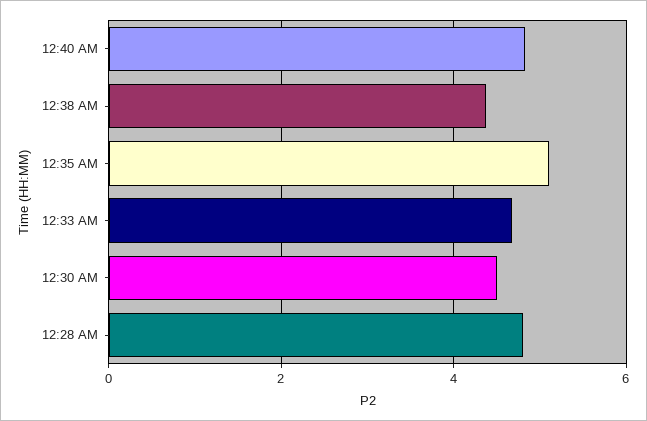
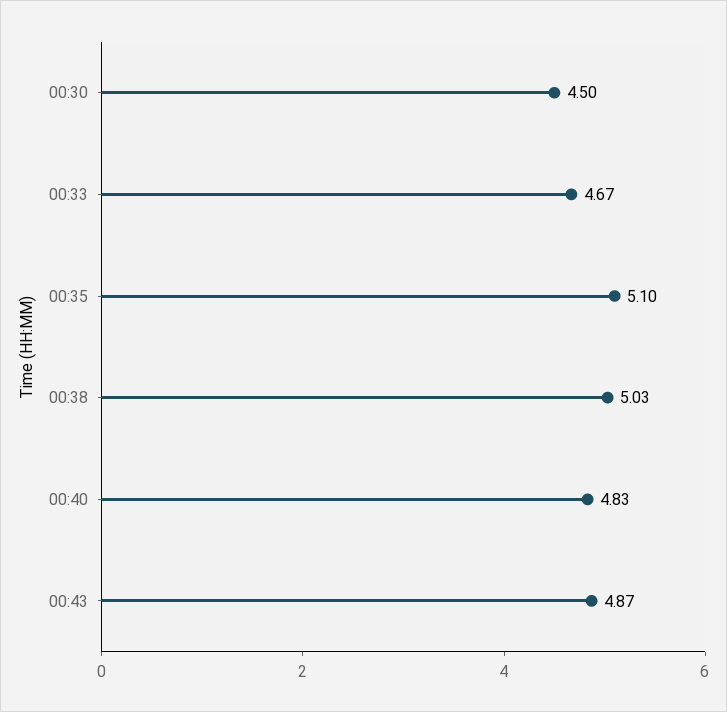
12:38 AM: 4.4 -> 5.03
12:28 AM: 4.8 -> none
00:43: none -> 4.87

